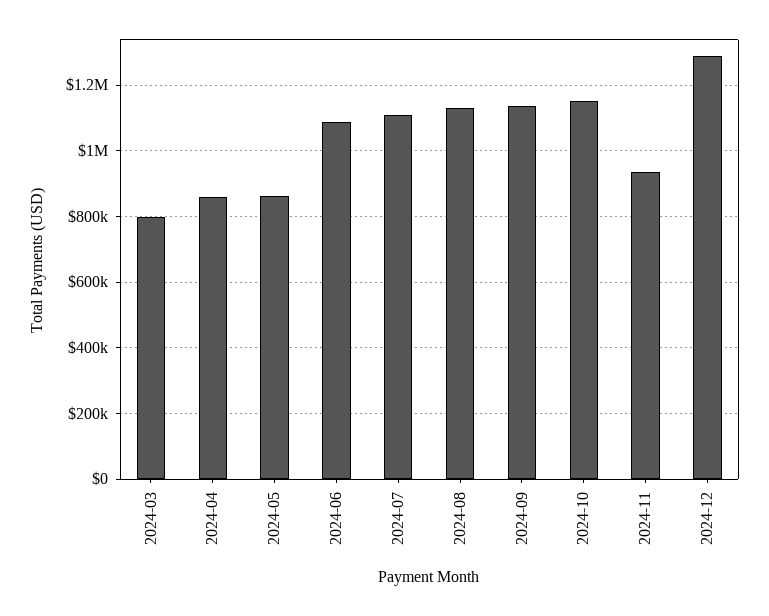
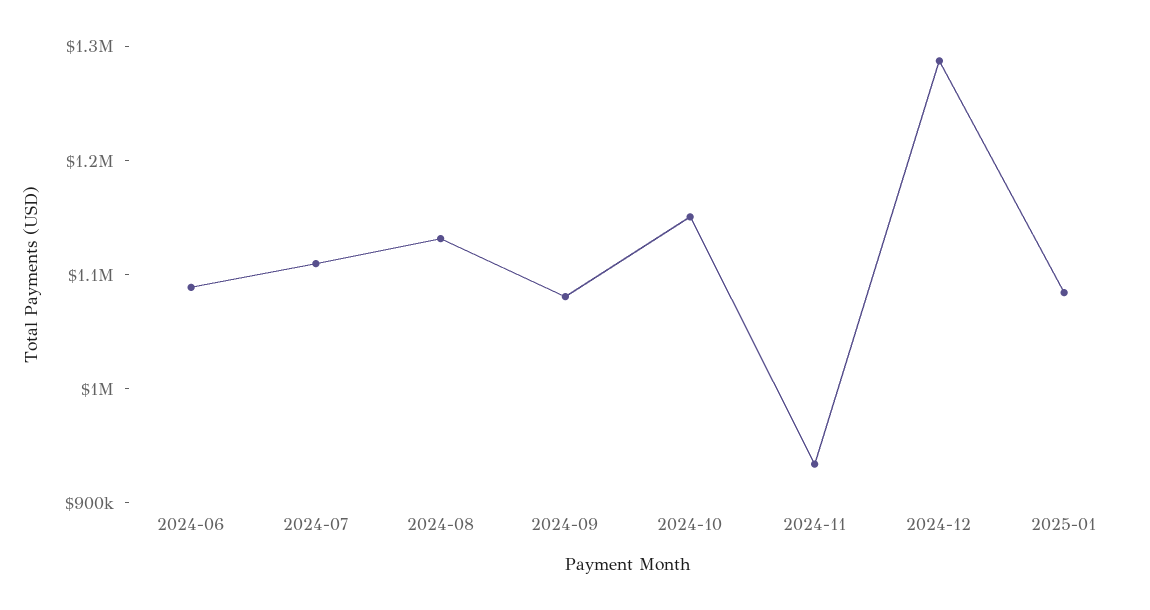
2024-03: 800000 -> none
2024-04: 860000 -> none
2024-05: 860000 -> none
2024-09: 1140000 -> 1080000
2025-01: none -> 1080000

